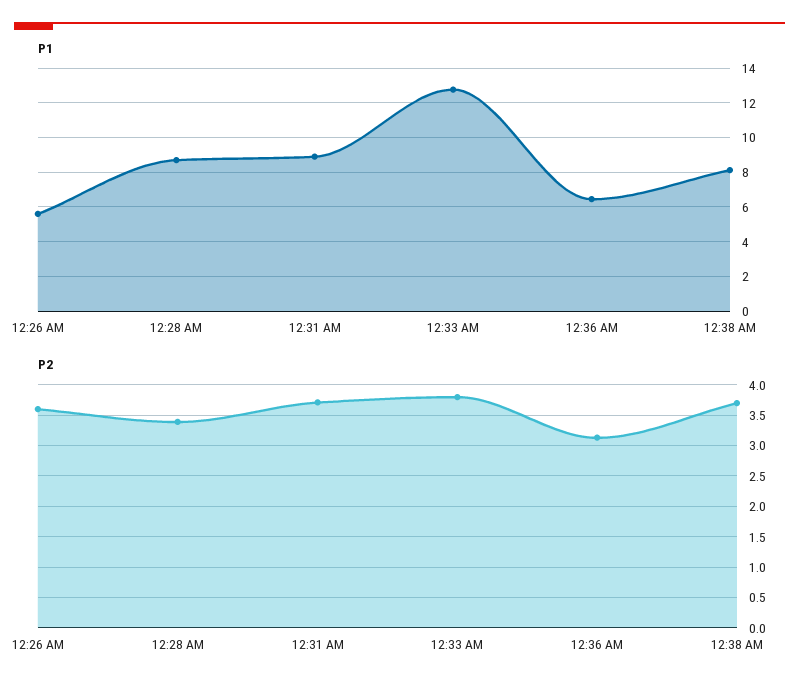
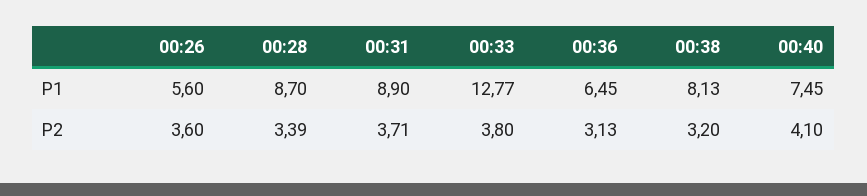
P2, 12:38 AM: 3.7 -> 3.2
P1, 00:40: none -> 7.45
P2, 00:40: none -> 4.1

